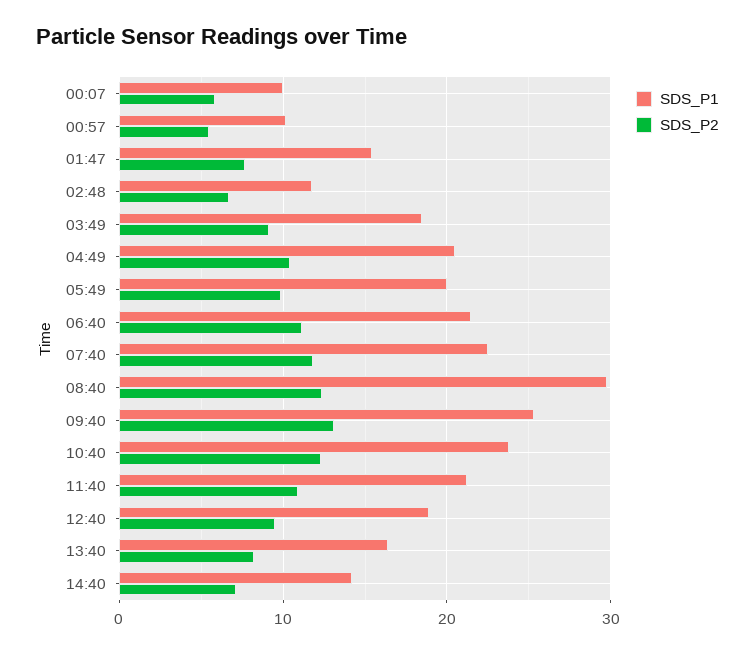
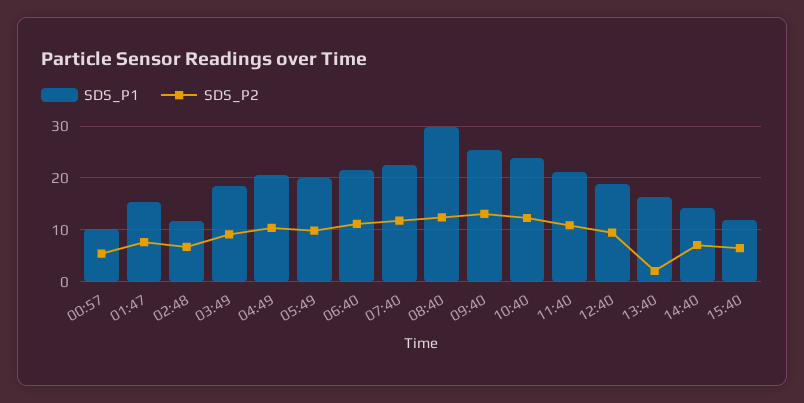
SDS_P1, 00:07: 10 -> none
SDS_P2, 00:07: 6 -> none
SDS_P2, 13:40: 8 -> 2
SDS_P1, 15:40: none -> 12
SDS_P2, 15:40: none -> 6

